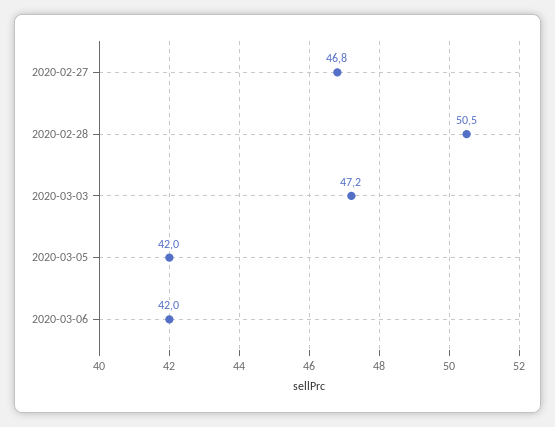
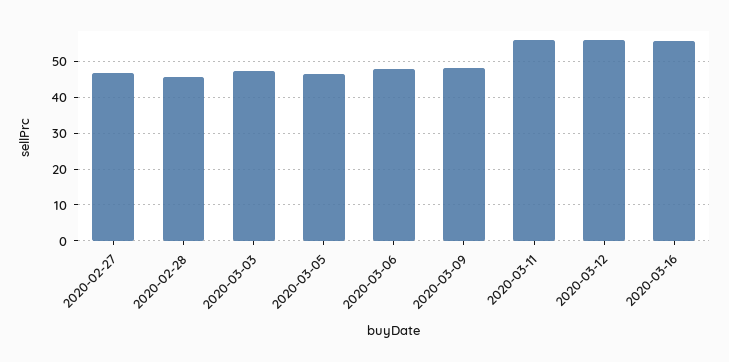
2020-02-28: 50.5 -> 46
2020-03-05: 42 -> 46
2020-03-06: 42 -> 48
2020-03-09: none -> 48
2020-03-11: none -> 56
2020-03-12: none -> 56
2020-03-16: none -> 56

